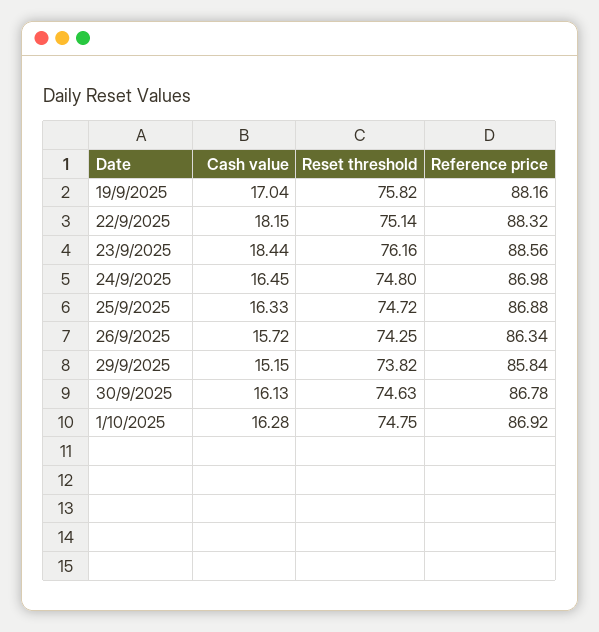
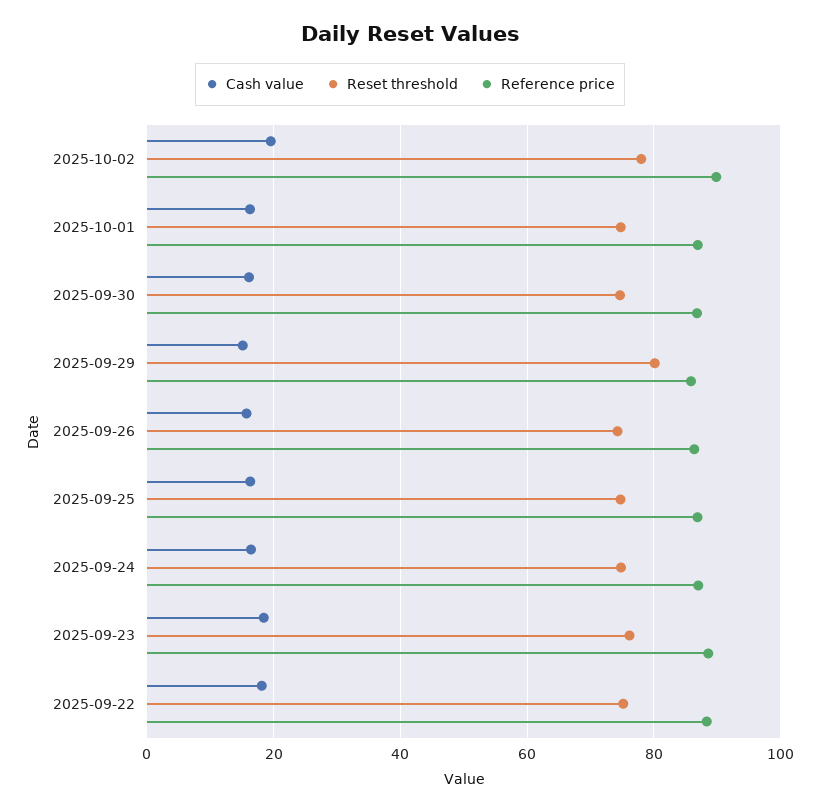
Cash value, 19/9/2025: 17.04 -> none
Reset threshold, 19/9/2025: 75.82 -> none
Reference price, 19/9/2025: 88.16 -> none
Reset threshold, 29/9/2025: 73.82 -> 80
Cash value, 2025-10-02: none -> 20
Reset threshold, 2025-10-02: none -> 78
Reference price, 2025-10-02: none -> 90

